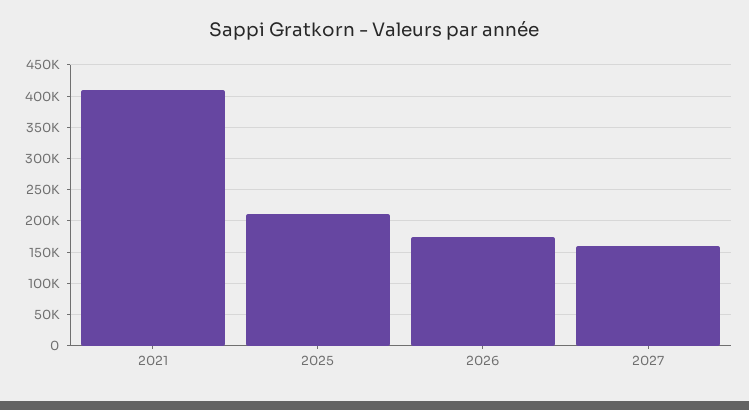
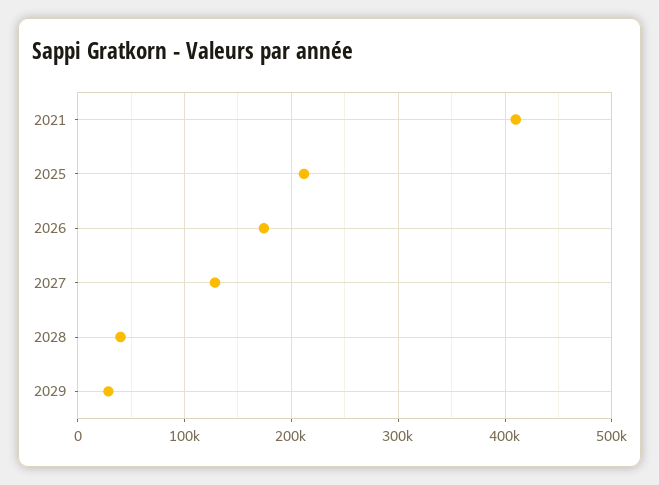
2027: 160000 -> 130000
2028: none -> 40000
2029: none -> 30000

